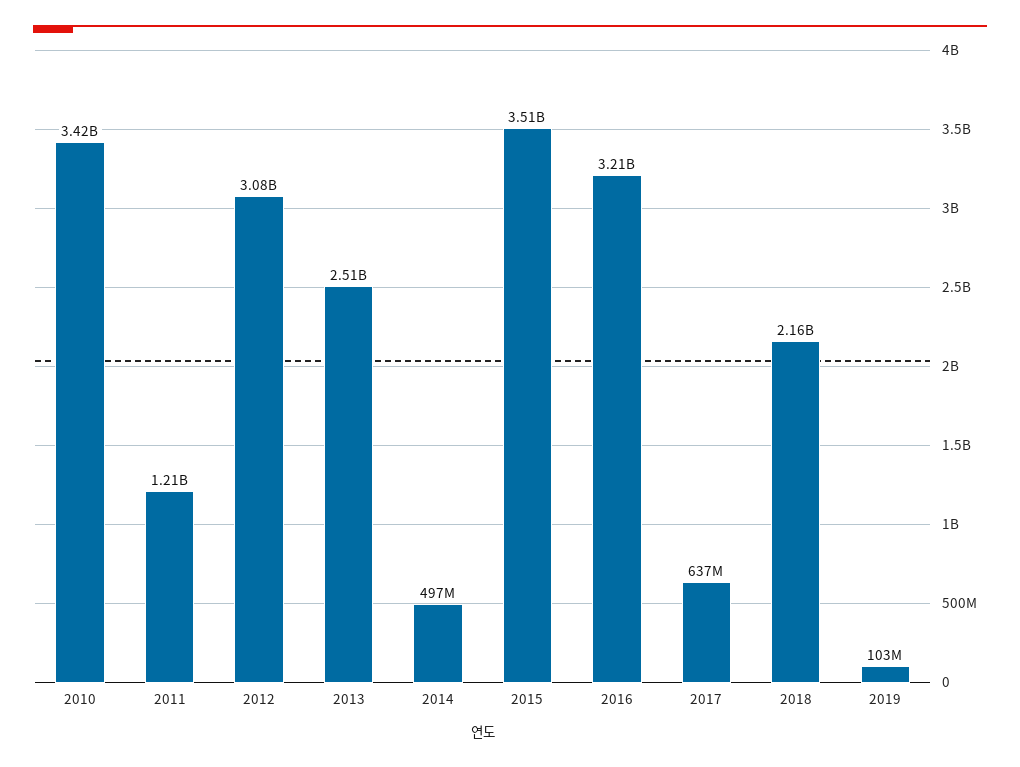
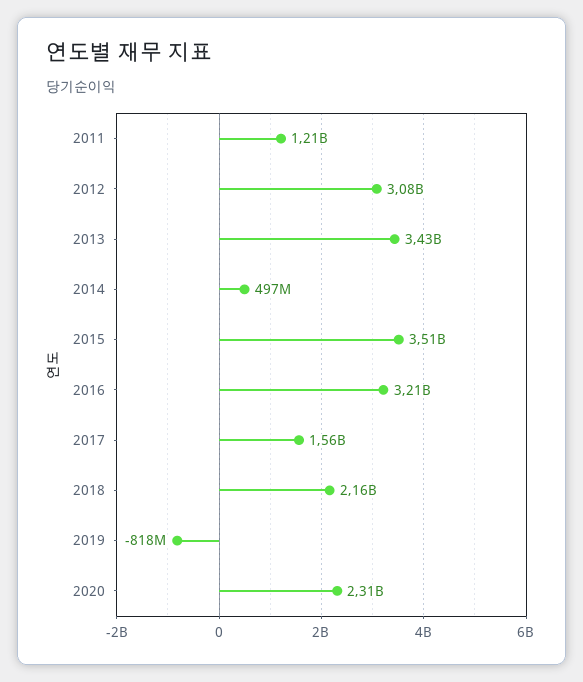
2010: 3420000000 -> none
2013: 2510000000 -> 3430000000
2017: 637000000 -> 1560000000
2019: 103000000 -> -818000000
2020: none -> 2310000000

